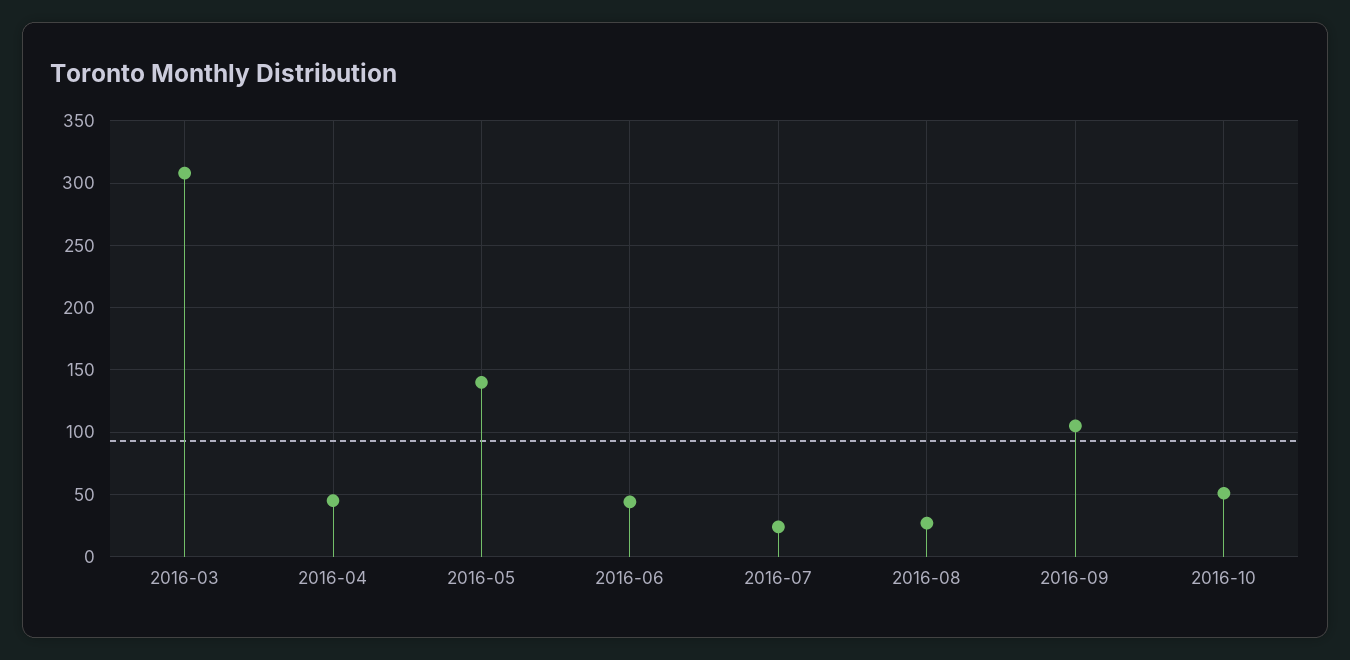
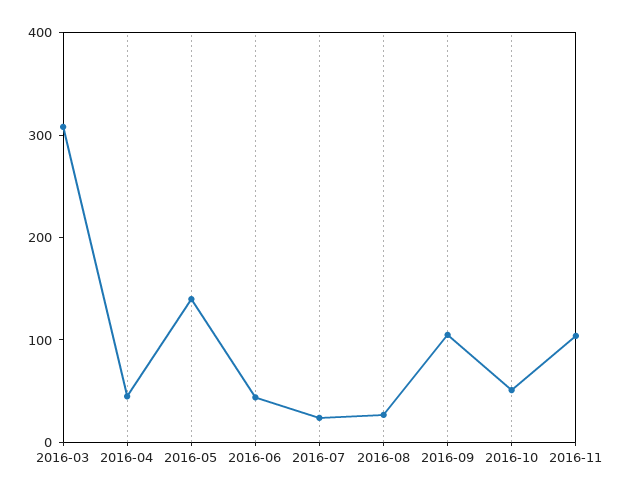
2016-11: none -> 100

